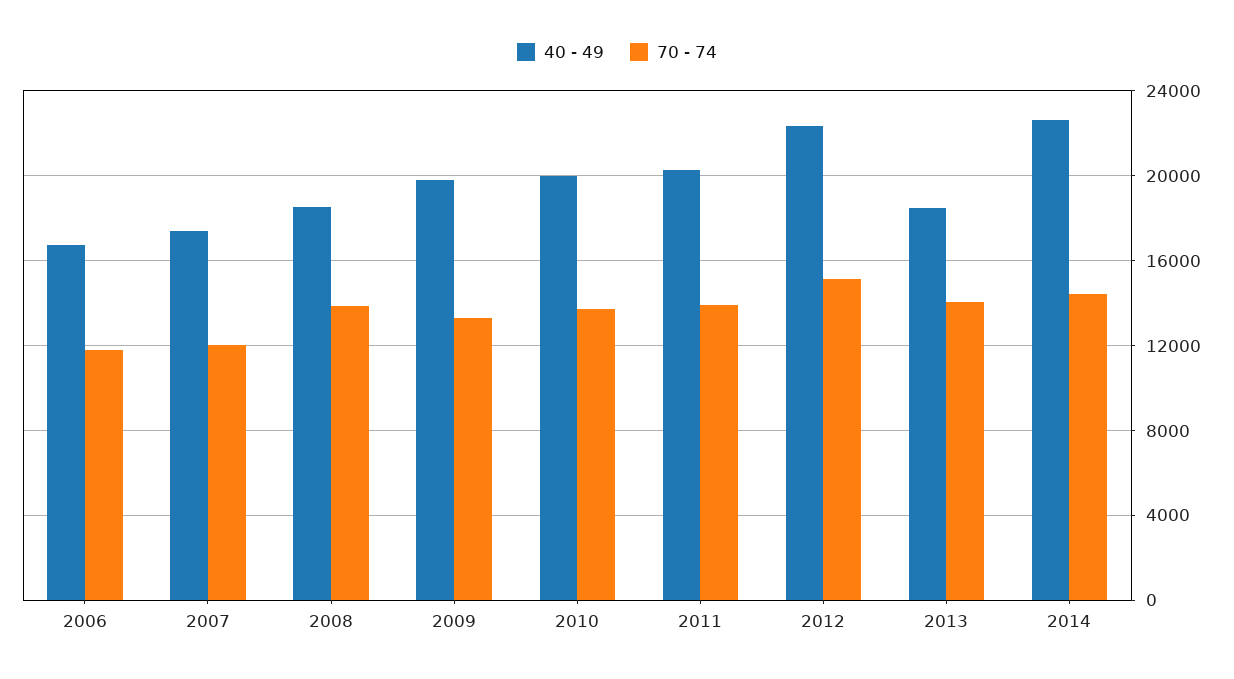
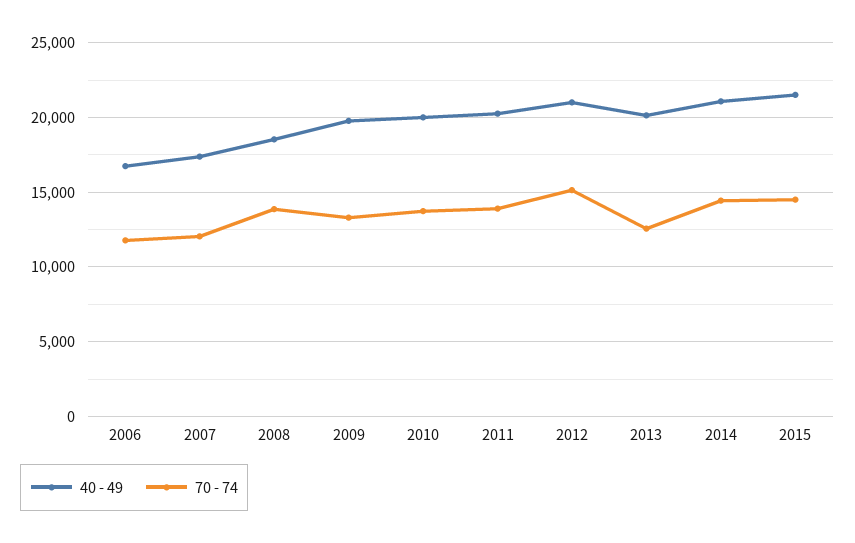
40 - 49, 2012: 22500 -> 21000
40 - 49, 2013: 18500 -> 20000
70 - 74, 2013: 14000 -> 12500
40 - 49, 2014: 22500 -> 21000
40 - 49, 2015: none -> 21500
70 - 74, 2015: none -> 14500

